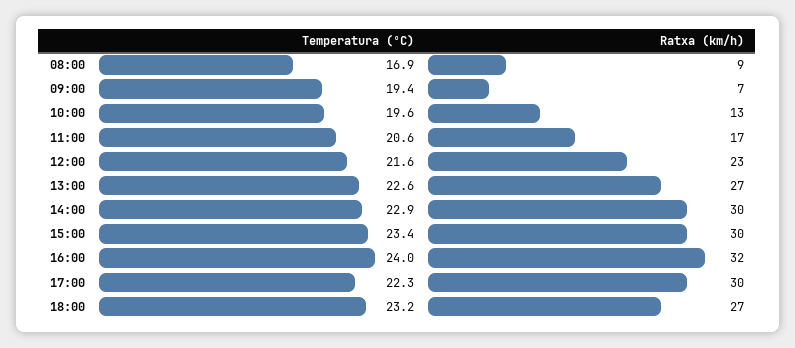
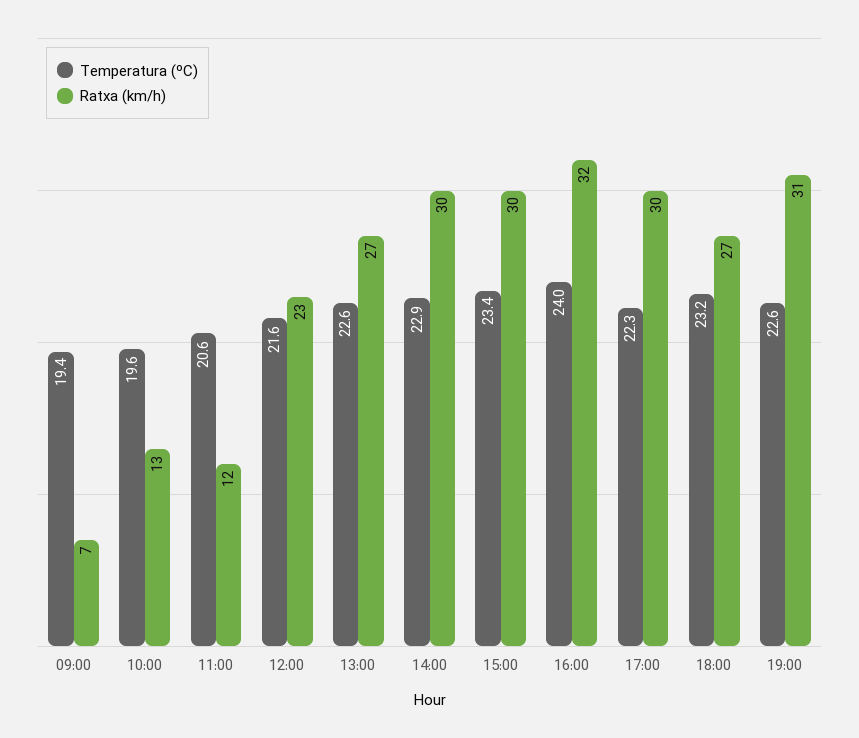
Temperatura (ºC), 08:00: 16.9 -> none
Ratxa (km/h), 08:00: 9 -> none
Ratxa (km/h), 11:00: 17 -> 12
Temperatura (ºC), 19:00: none -> 22.6
Ratxa (km/h), 19:00: none -> 31

